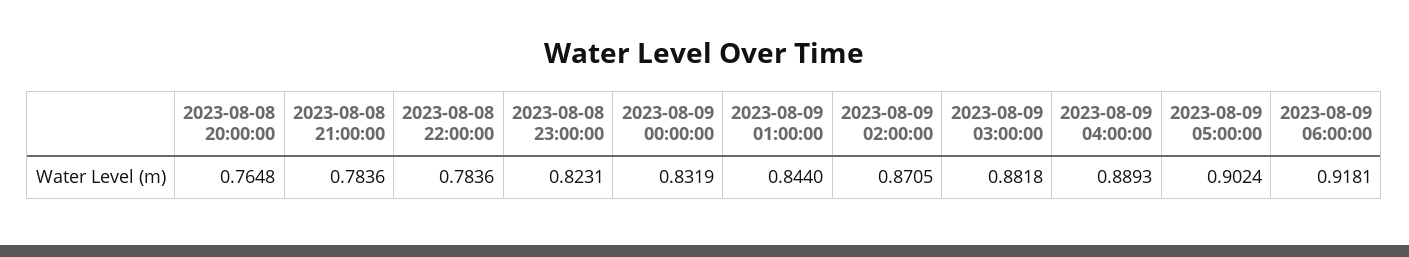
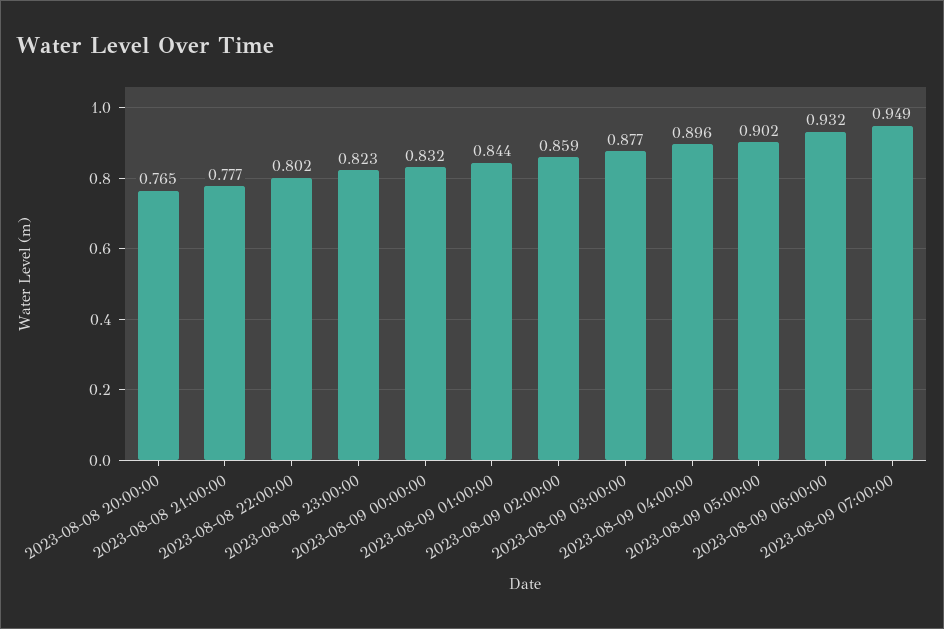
2023-08-08 21:00:00: 0.7836 -> 0.777
2023-08-08 22:00:00: 0.7836 -> 0.802
2023-08-09 02:00:00: 0.8705 -> 0.859
2023-08-09 03:00:00: 0.8818 -> 0.877
2023-08-09 04:00:00: 0.8893 -> 0.896
2023-08-09 06:00:00: 0.9181 -> 0.932
2023-08-09 07:00:00: none -> 0.949

